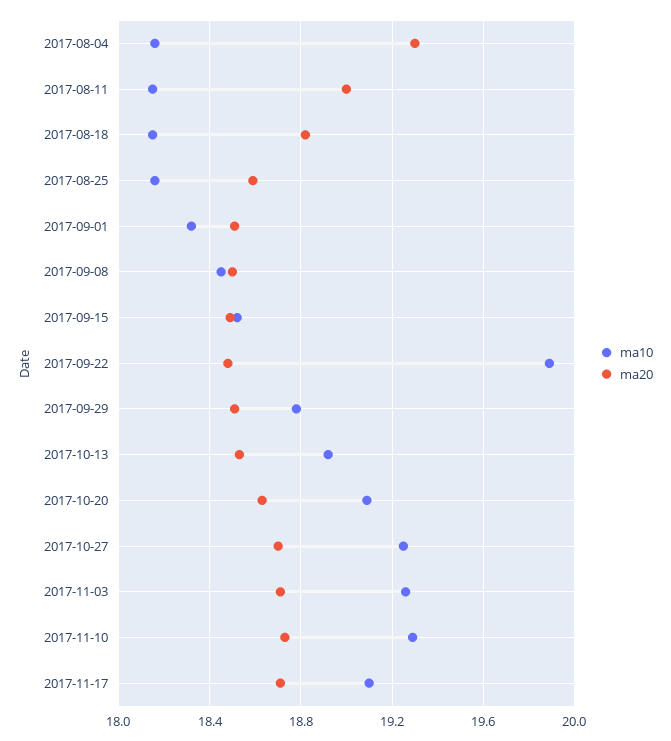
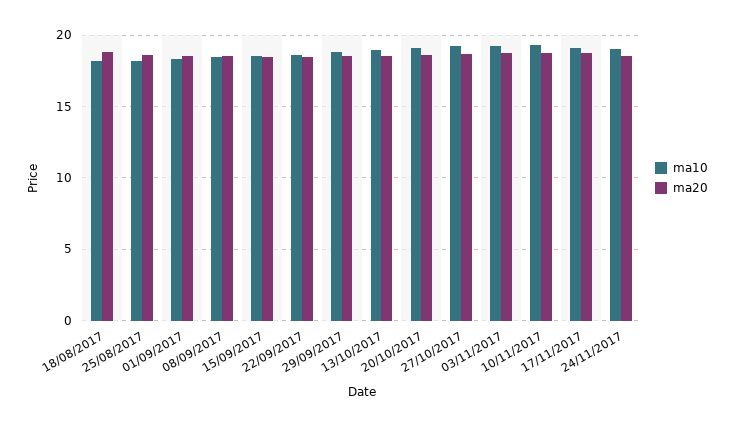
ma10, 2017-08-04: 18.15 -> none
ma20, 2017-08-04: 19.3 -> none
ma10, 2017-08-11: 18.15 -> none
ma20, 2017-08-11: 19 -> none
ma10, 2017-09-22: 19.9 -> 18.5
ma10, 24/11/2017: none -> 19
ma20, 24/11/2017: none -> 18.5

